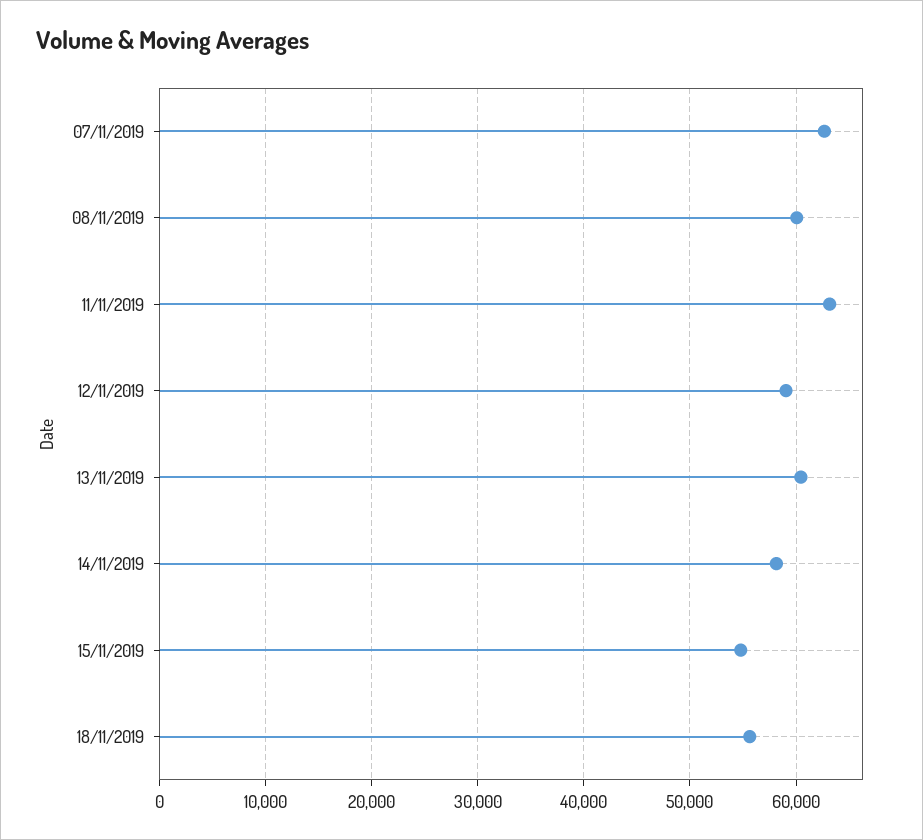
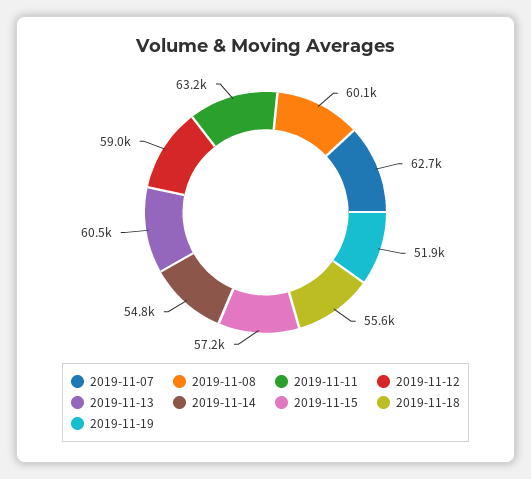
14/11/2019: 58000 -> 54800
15/11/2019: 55000 -> 57200
2019-11-19: none -> 51900

